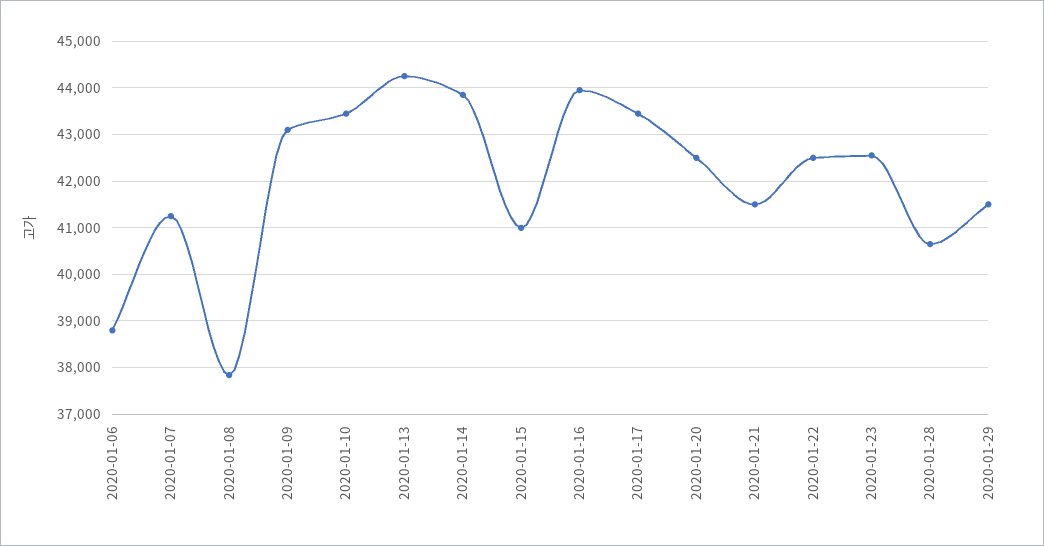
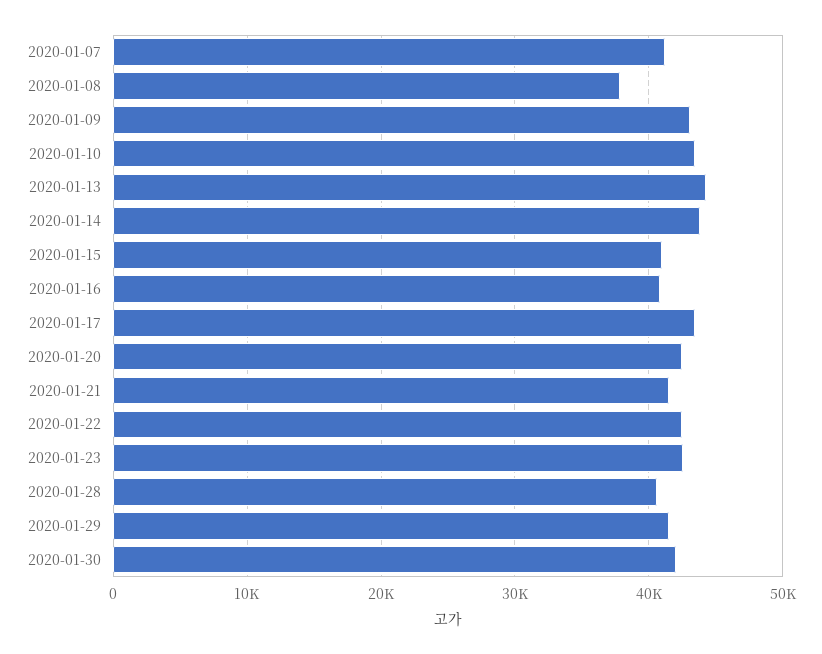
2020-01-06: 38800 -> none
2020-01-16: 44000 -> 41000
2020-01-30: none -> 42000

